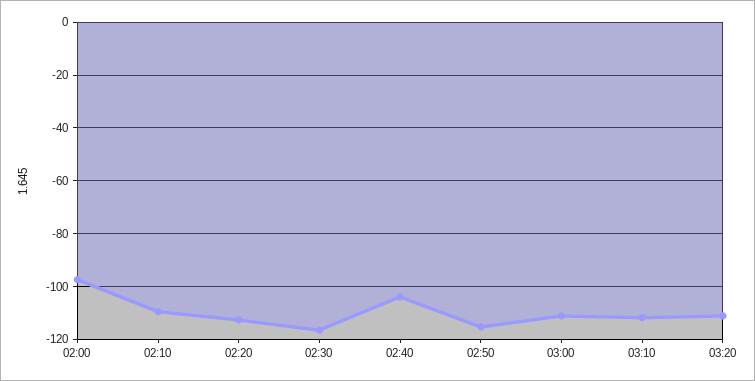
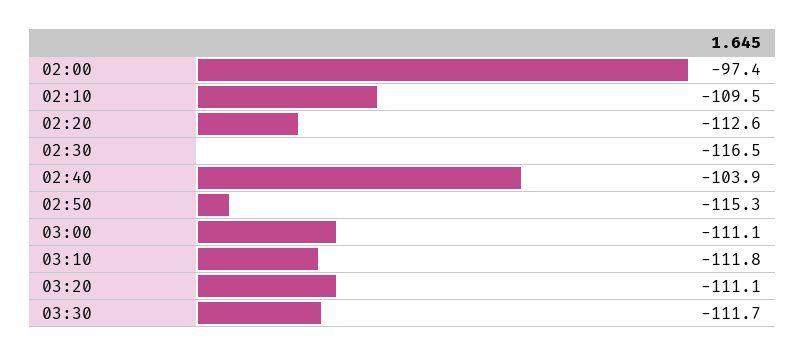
03:30: none -> -111.7

